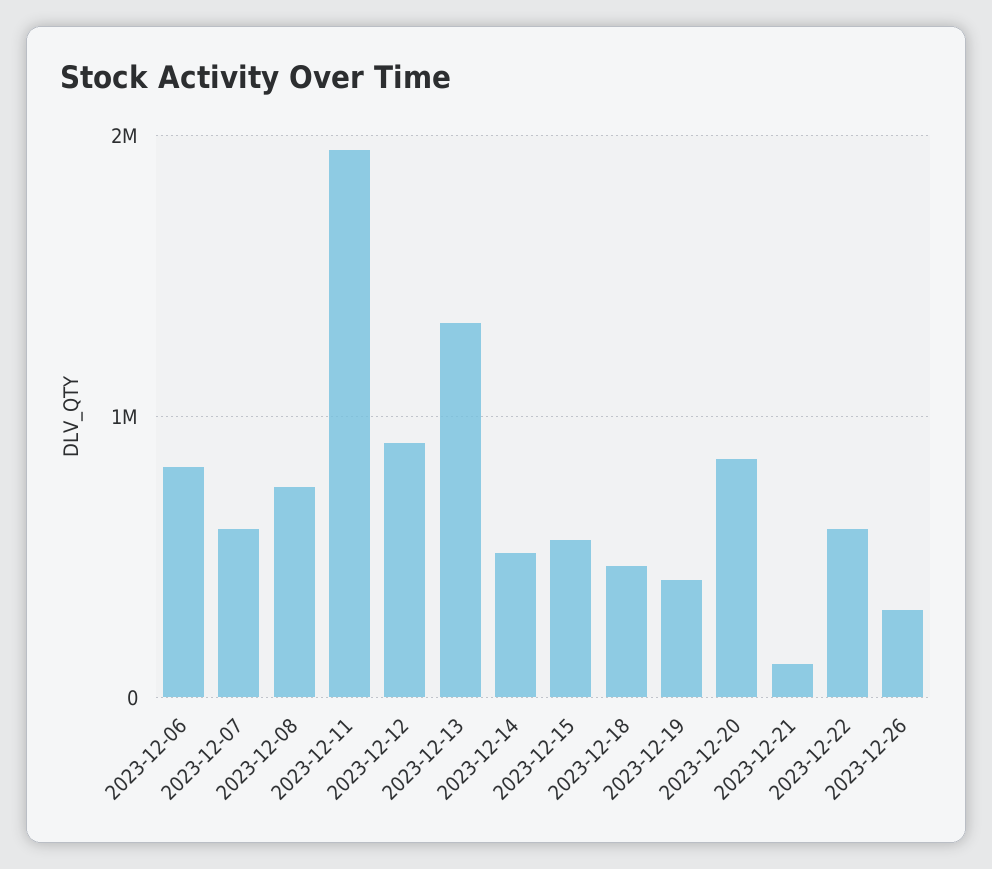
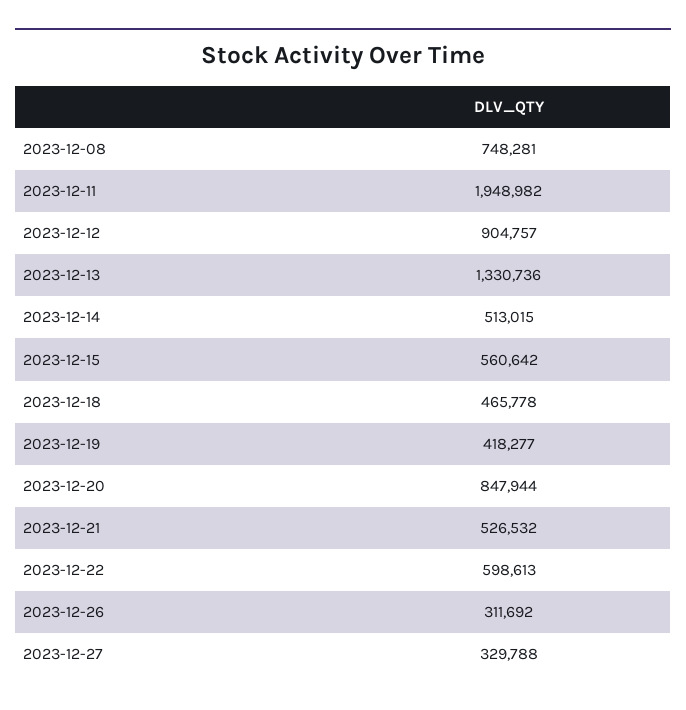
2023-12-06: 800000 -> none
2023-12-07: 600000 -> none
2023-12-21: 100000 -> 526532
2023-12-27: none -> 329788

